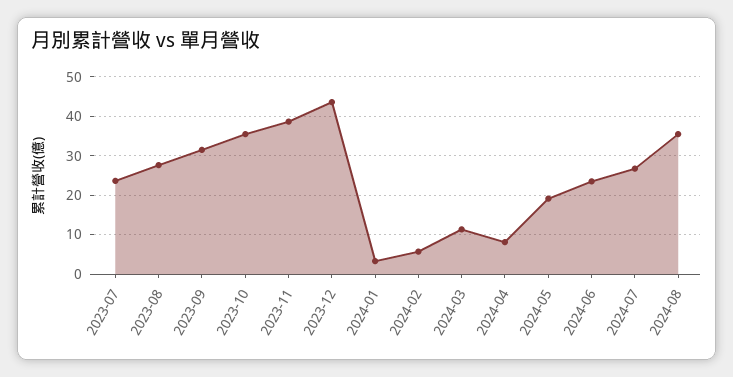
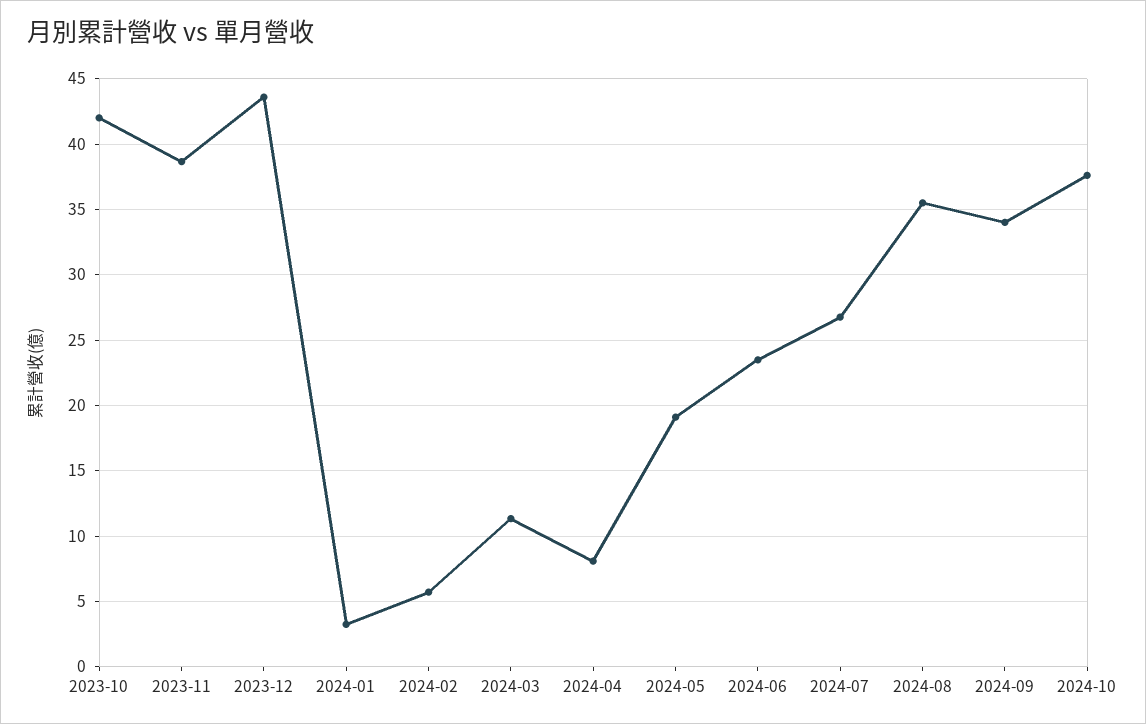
2023-07: 24 -> none
2023-08: 28 -> none
2023-09: 32 -> none
2023-10: 36 -> 42
2024-09: none -> 34
2024-10: none -> 37.5

